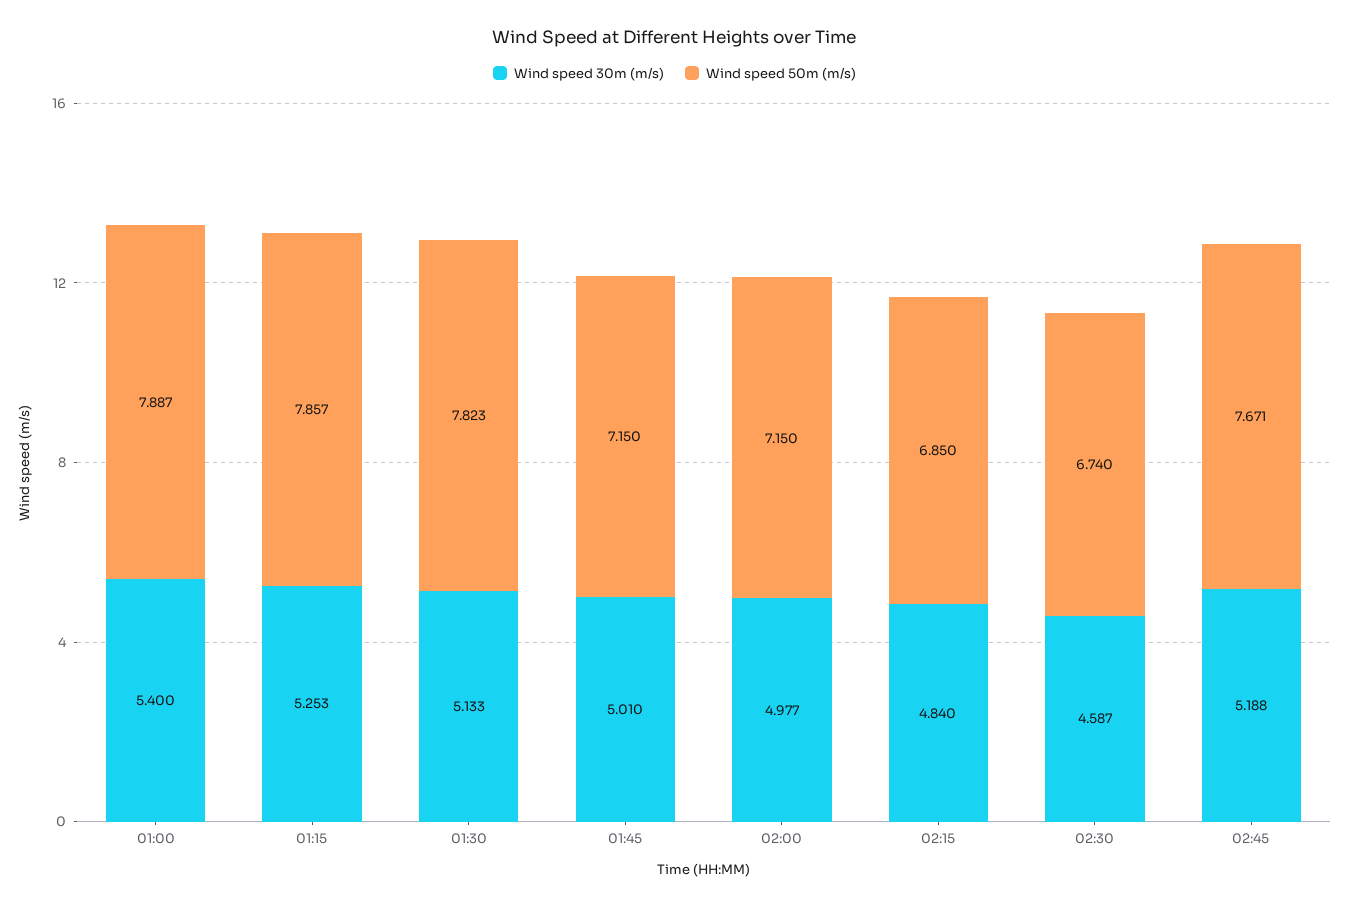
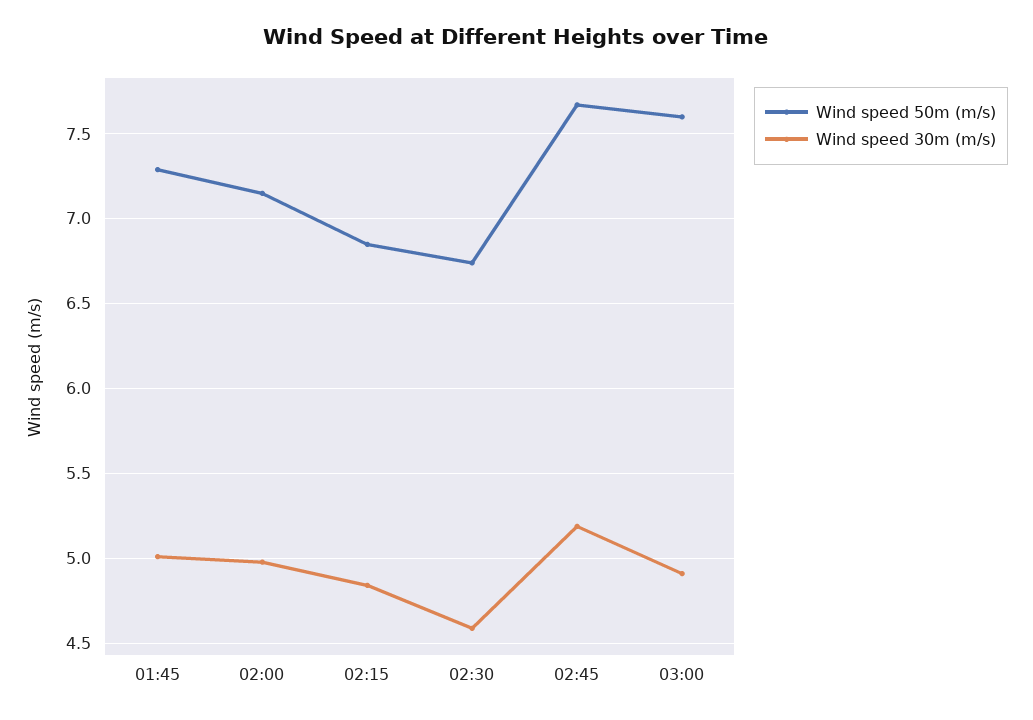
Wind speed 30m (m/s), 01:00: 5.4 -> none
Wind speed 50m (m/s), 01:00: 7.887 -> none
Wind speed 30m (m/s), 01:15: 5.253 -> none
Wind speed 50m (m/s), 01:15: 7.857 -> none
Wind speed 30m (m/s), 01:30: 5.133 -> none
Wind speed 50m (m/s), 01:30: 7.823 -> none
Wind speed 50m (m/s), 01:45: 7.15 -> 7.3
Wind speed 50m (m/s), 03:00: none -> 7.6
Wind speed 30m (m/s), 03:00: none -> 4.9

